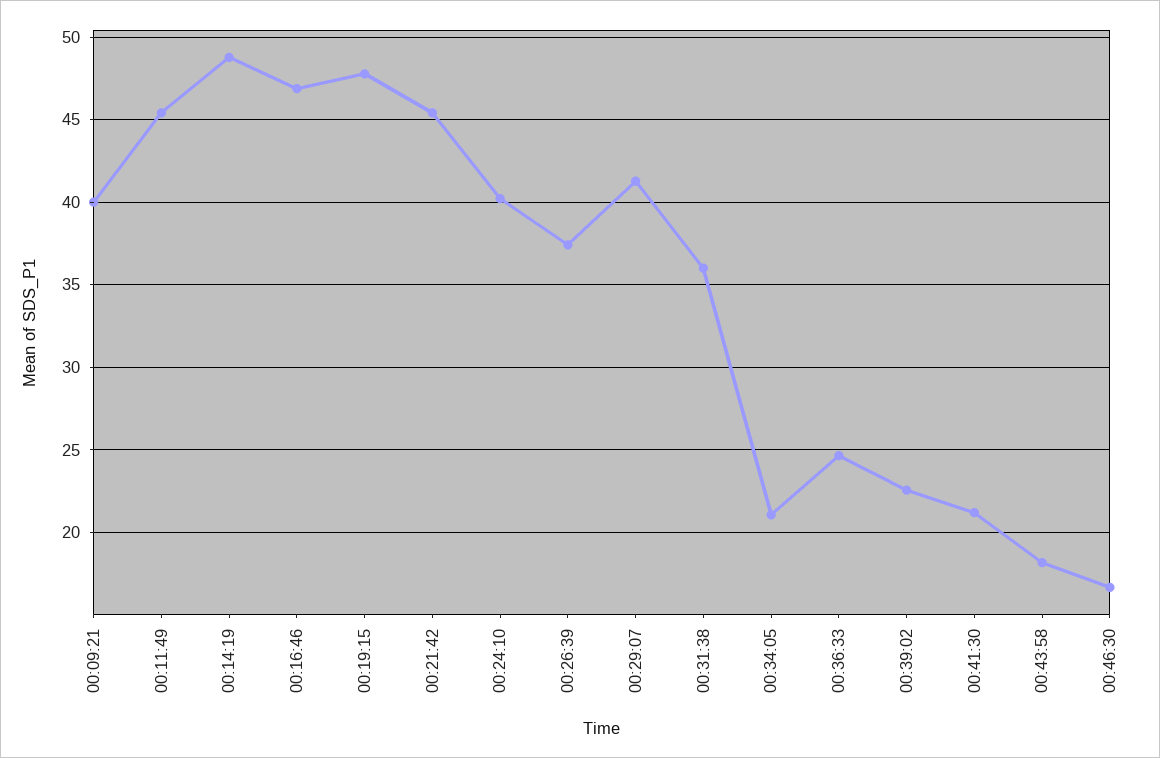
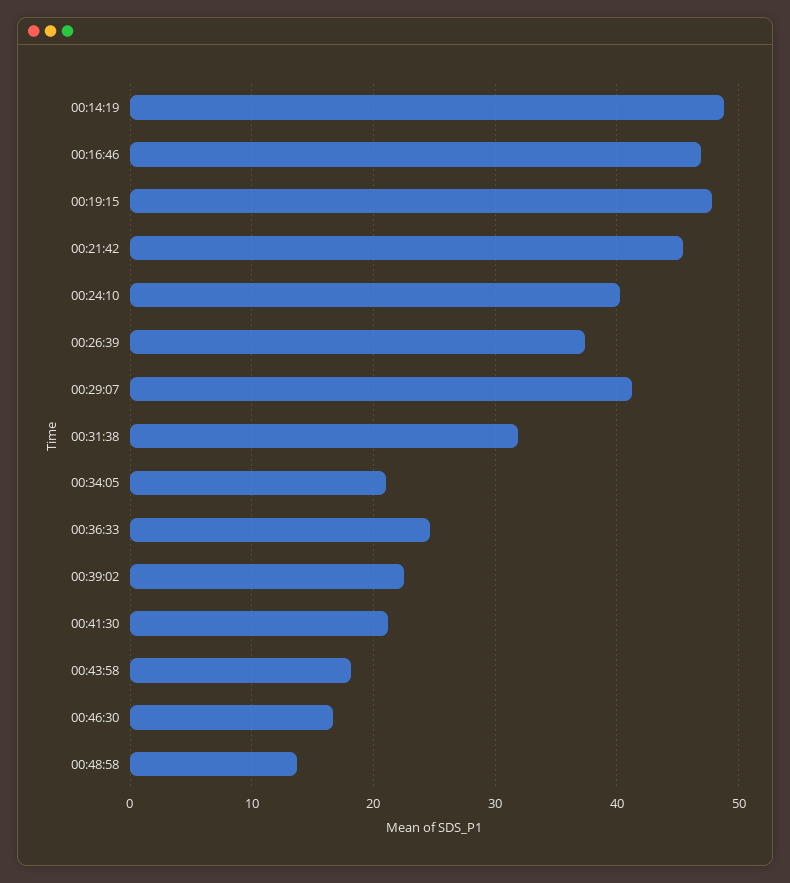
00:09:21: 40 -> none
00:11:49: 45.5 -> none
00:31:38: 36 -> 32
00:48:58: none -> 14

